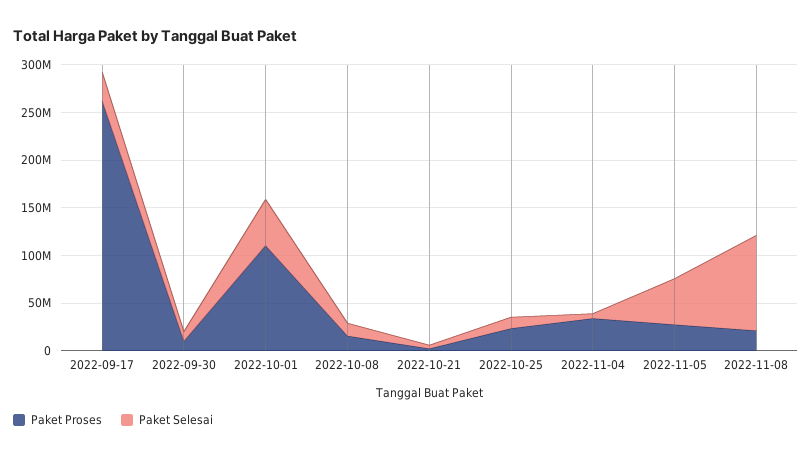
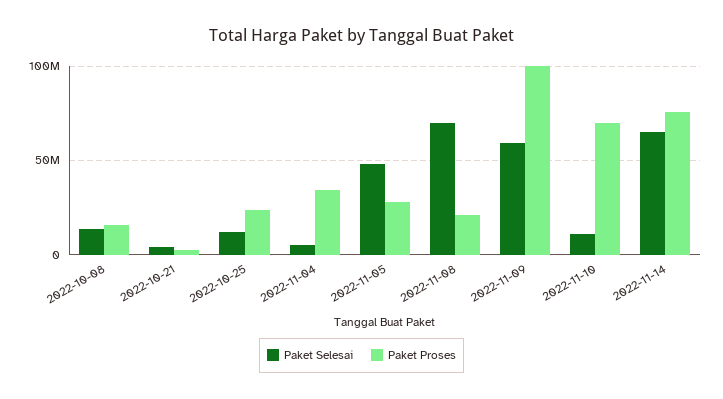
Paket Proses, 2022-09-17: 260000000 -> none
Paket Selesai, 2022-09-17: 30000000 -> none
Paket Proses, 2022-09-30: 10000000 -> none
Paket Selesai, 2022-09-30: 10000000 -> none
Paket Proses, 2022-10-01: 110000000 -> none
Paket Selesai, 2022-10-01: 50000000 -> none
Paket Selesai, 2022-11-08: 100000000 -> 70000000
Paket Selesai, 2022-11-09: none -> 60000000
Paket Proses, 2022-11-09: none -> 100000000
Paket Selesai, 2022-11-10: none -> 10000000
Paket Proses, 2022-11-10: none -> 70000000
Paket Selesai, 2022-11-14: none -> 65000000
Paket Proses, 2022-11-14: none -> 75000000

